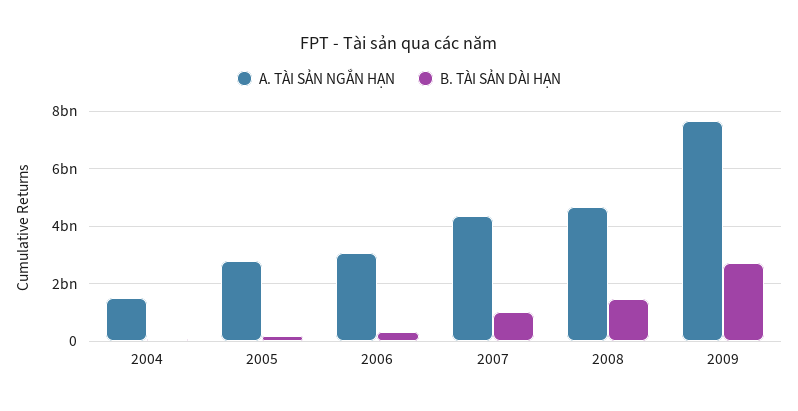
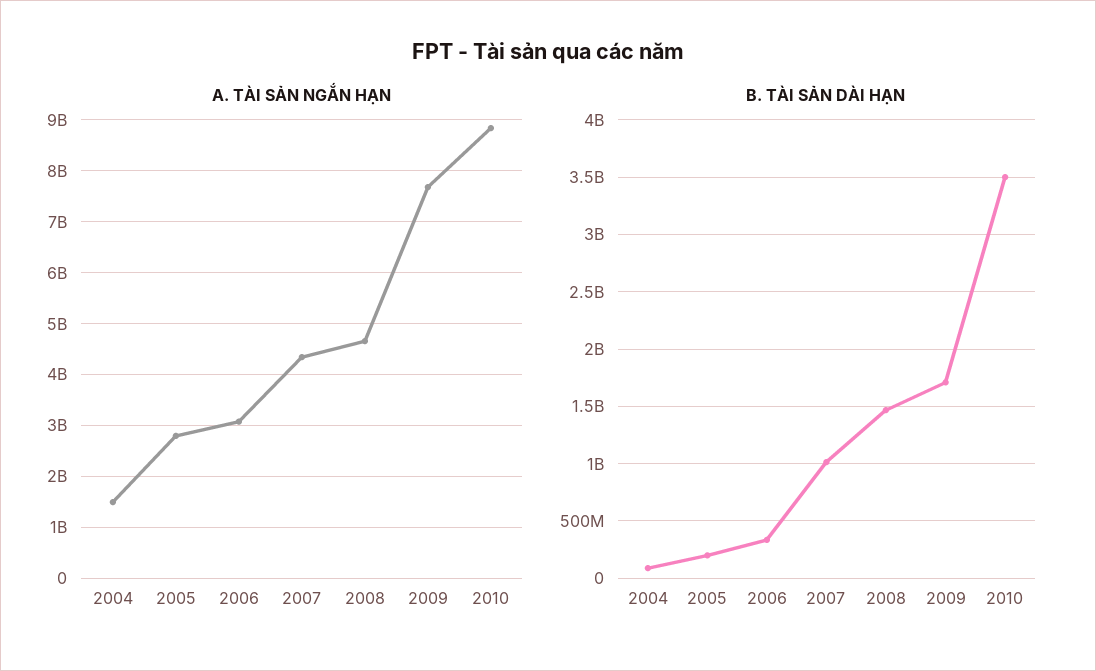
B. TÀI SẢN DÀI HẠN, 2009: 2750000000 -> 1700000000
A. TÀI SẢN NGẮN HẠN, 2010: none -> 8800000000
B. TÀI SẢN DÀI HẠN, 2010: none -> 3500000000

